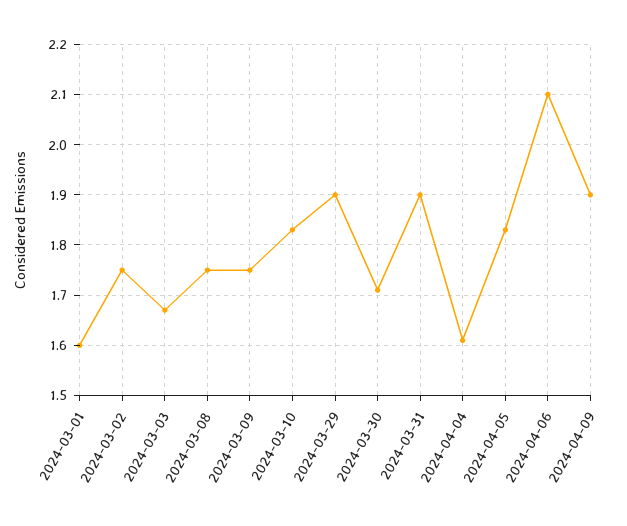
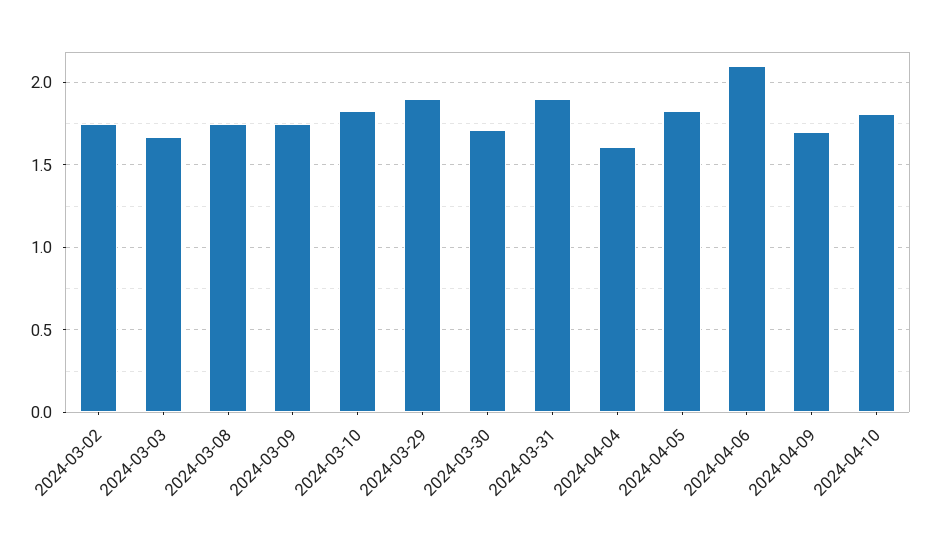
2024-03-01: 1.6 -> none
2024-04-09: 1.9 -> 1.7
2024-04-10: none -> 1.8

